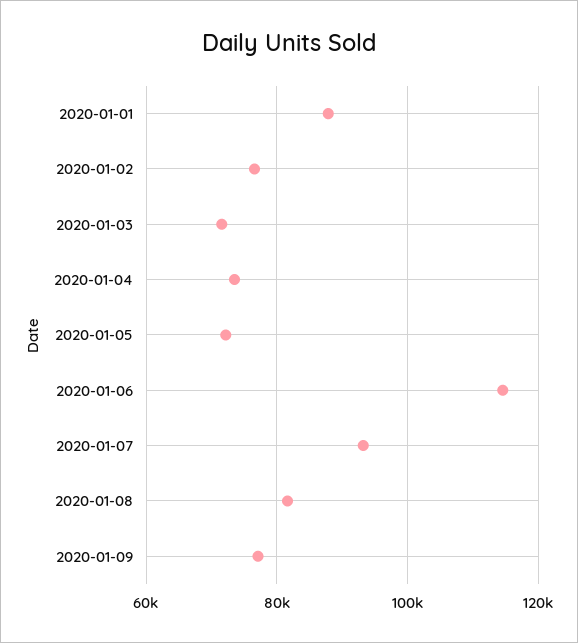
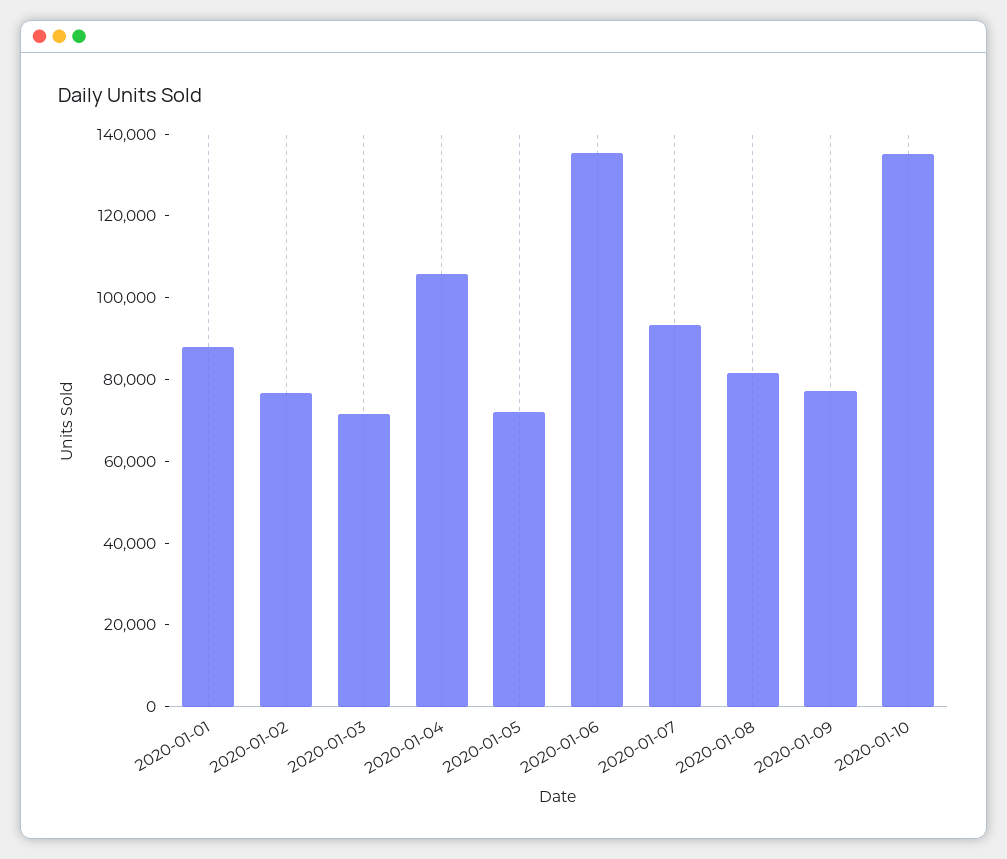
2020-01-04: 74000 -> 105000
2020-01-06: 114000 -> 135000
2020-01-10: none -> 135000

